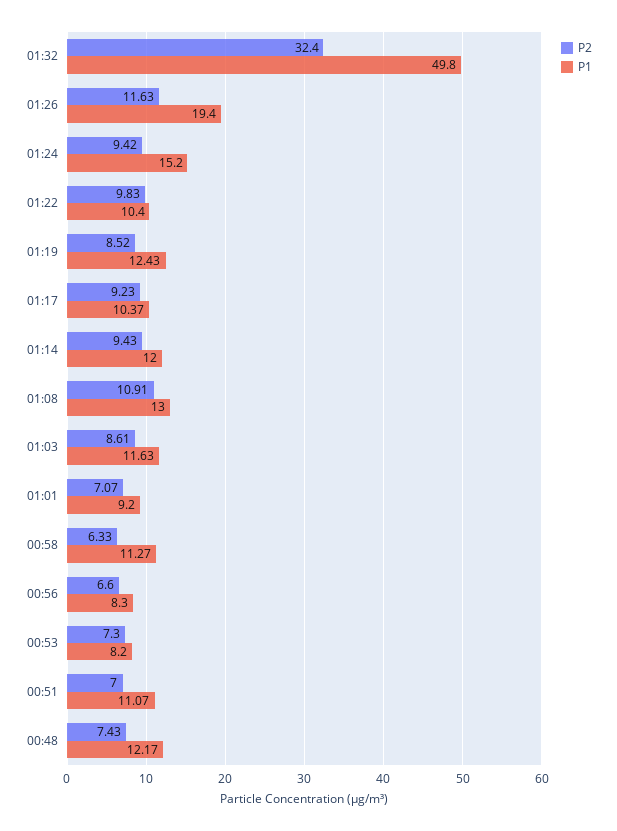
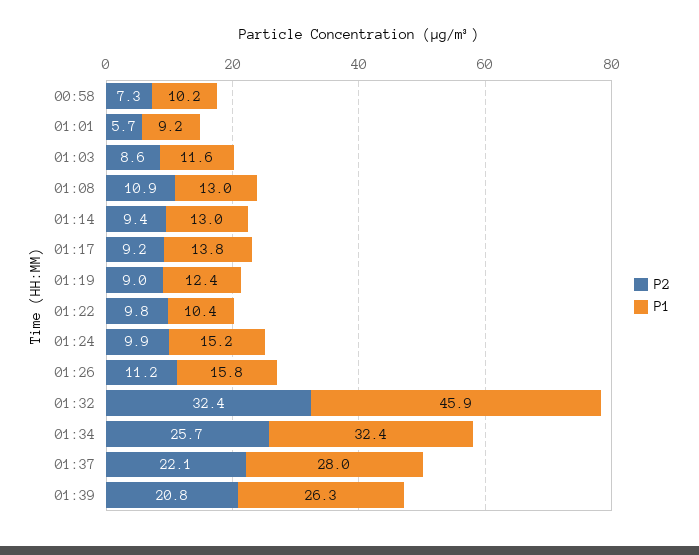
P1, 01:32: 49.8 -> 45.9
P2, 01:26: 11.63 -> 11.2
P1, 01:26: 19.4 -> 15.8
P2, 01:24: 9.42 -> 9.9
P2, 01:19: 8.52 -> 9
P1, 01:17: 10.37 -> 13.8
P1, 01:14: 12 -> 13
P2, 01:01: 7.07 -> 5.7
P2, 00:58: 6.33 -> 7.3
P1, 00:58: 11.27 -> 10.2
P2, 00:56: 6.6 -> none
P1, 00:56: 8.3 -> none
P2, 00:53: 7.3 -> none
P1, 00:53: 8.2 -> none
P2, 00:51: 7 -> none
P1, 00:51: 11.07 -> none
P2, 00:48: 7.43 -> none
P1, 00:48: 12.17 -> none
P2, 01:34: none -> 25.7
P1, 01:34: none -> 32.4
P2, 01:37: none -> 22.1
P1, 01:37: none -> 28
P2, 01:39: none -> 20.8
P1, 01:39: none -> 26.3

